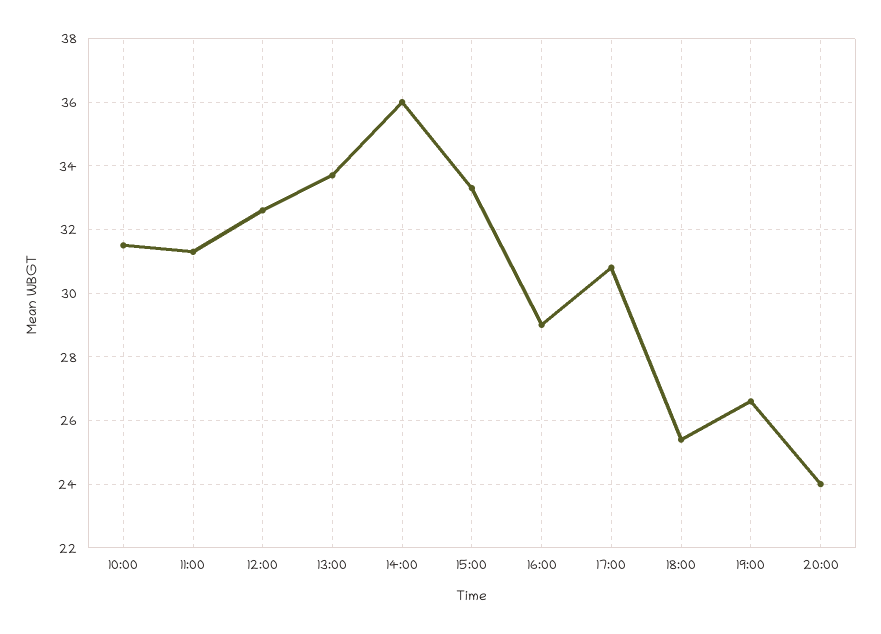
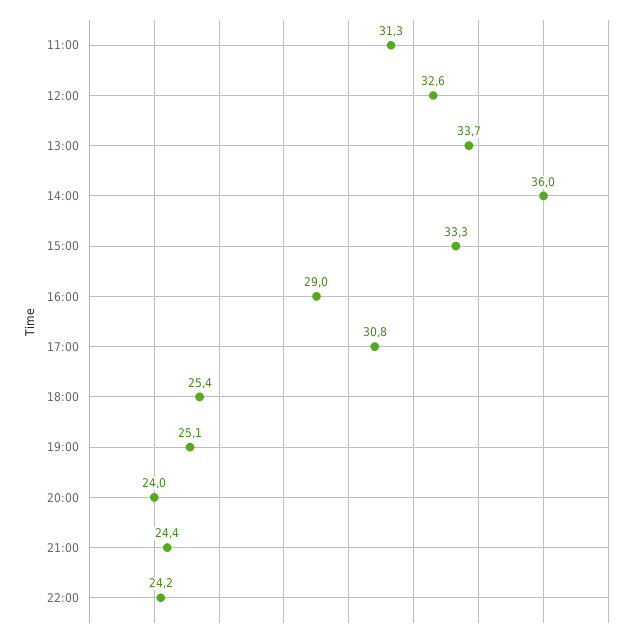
10:00: 31.5 -> none
19:00: 26.5 -> 25.1
21:00: none -> 24.4
22:00: none -> 24.2

